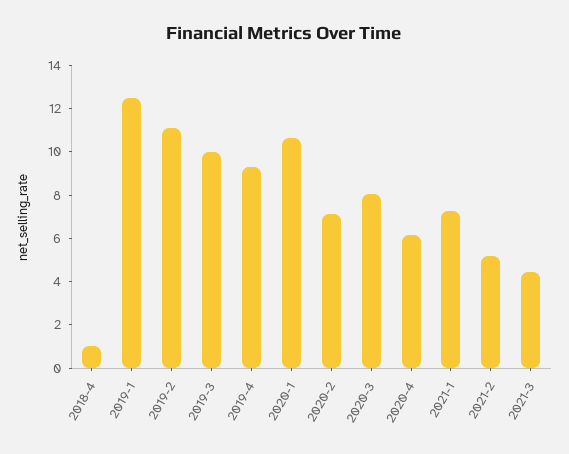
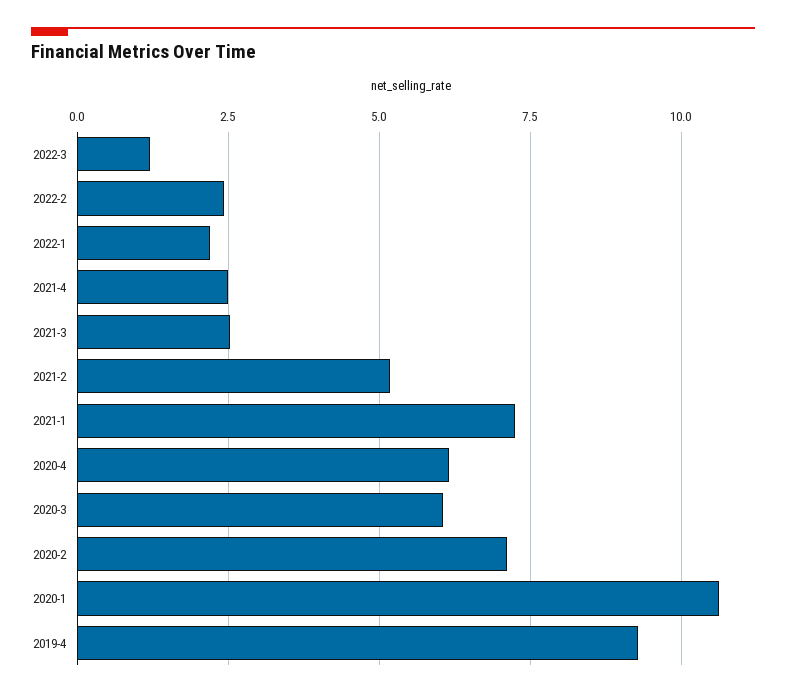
2018-4: 1 -> none
2019-1: 12.5 -> none
2019-2: 11 -> none
2019-3: 10 -> none
2020-3: 8 -> 6
2021-3: 4.5 -> 2.5
2022-3: none -> 1.25
2022-2: none -> 2.5
2022-1: none -> 2.25
2021-4: none -> 2.5

